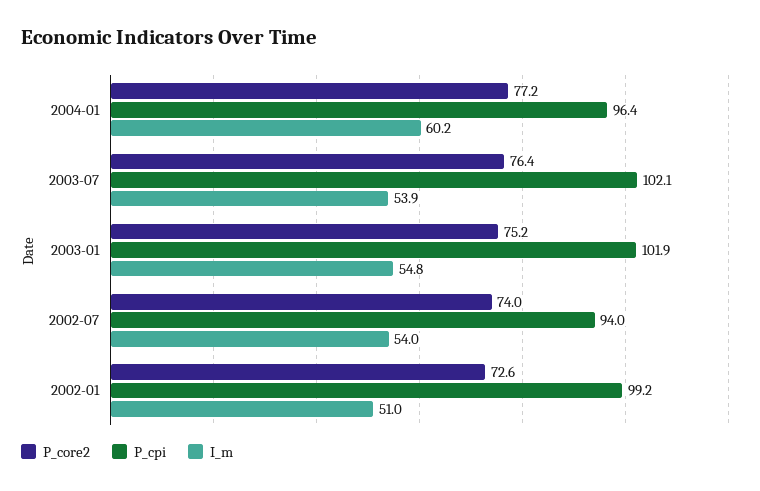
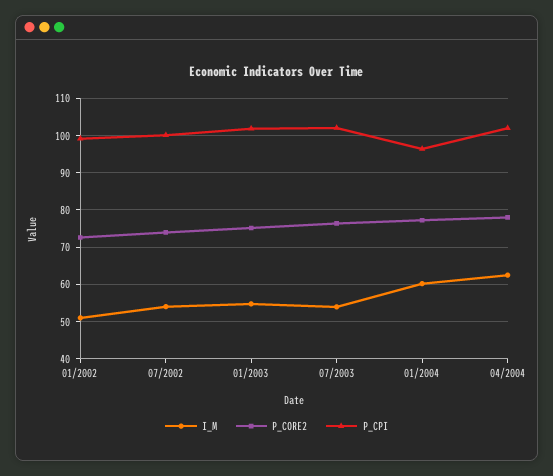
P_cpi, 2002-07: 94 -> 100
I_m, 04/2004: none -> 62
P_core2, 04/2004: none -> 78
P_cpi, 04/2004: none -> 102

